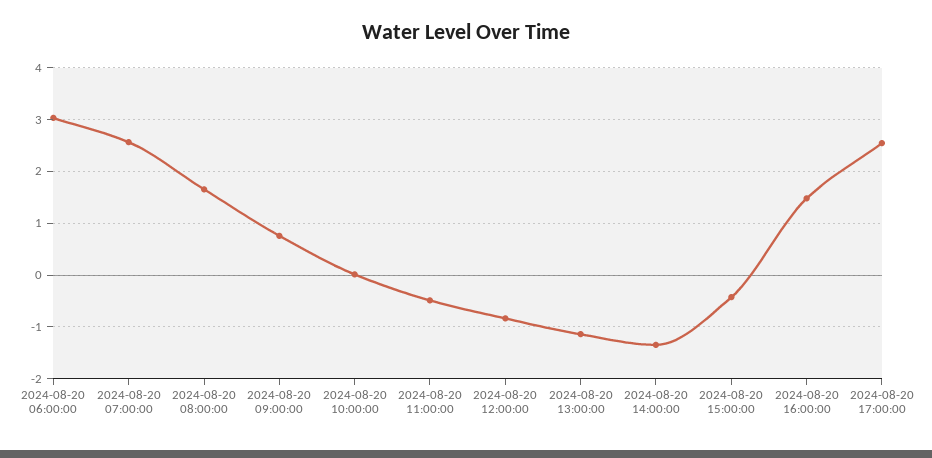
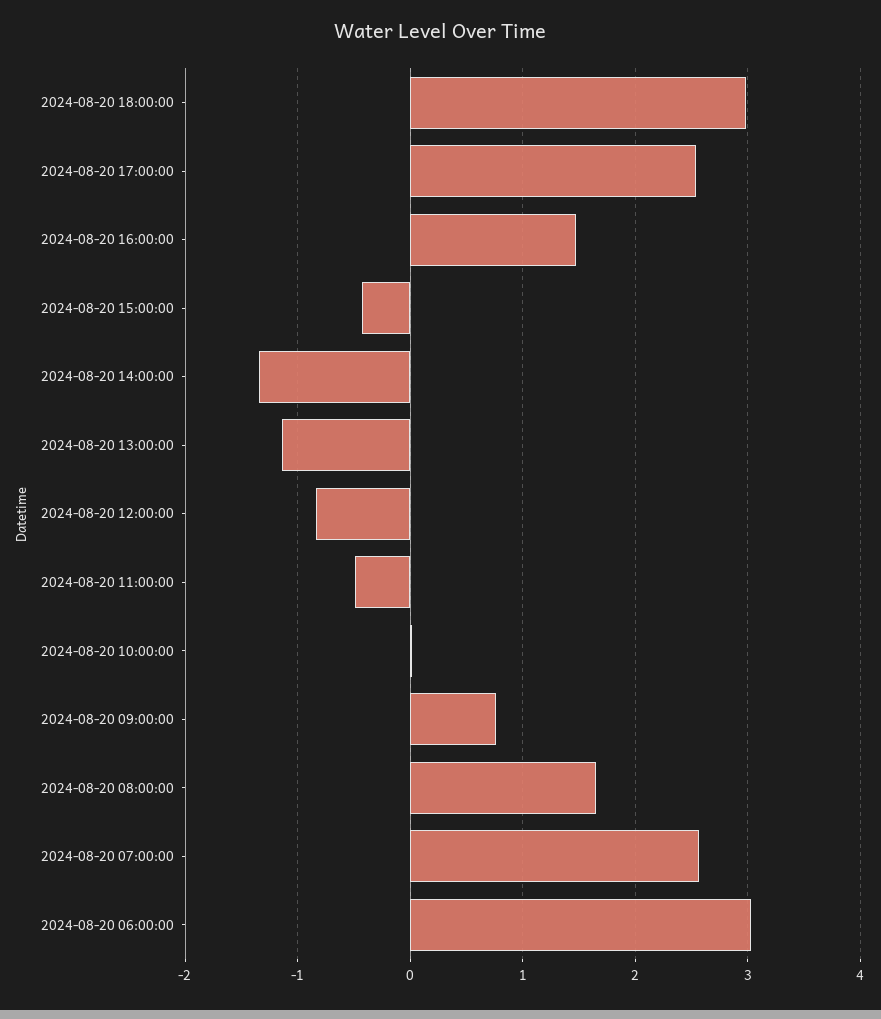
2024-08-20 18:00:00: none -> 3

